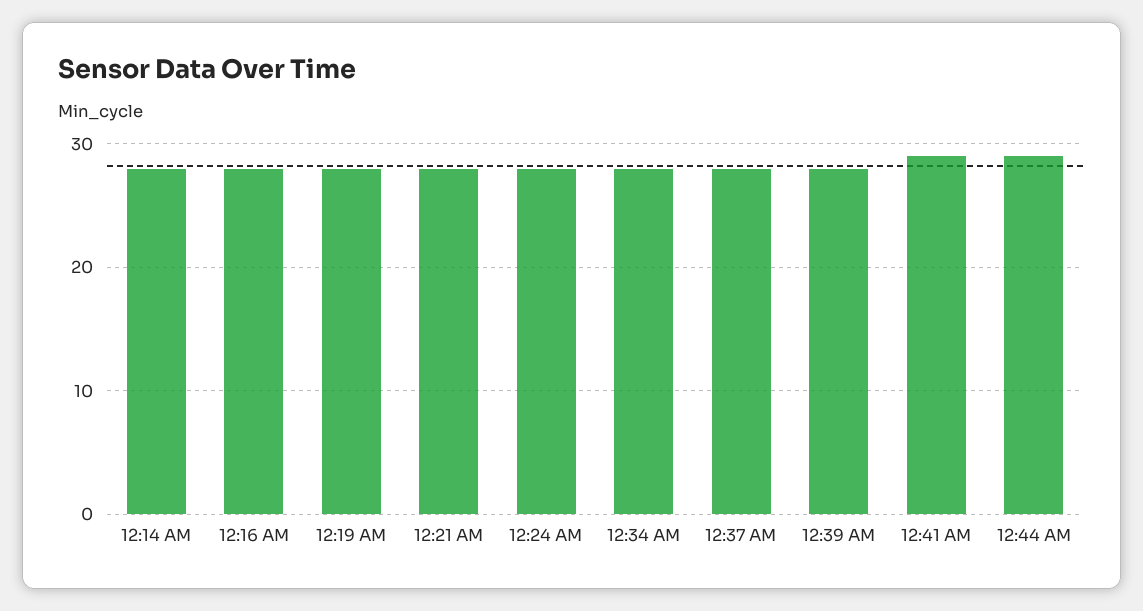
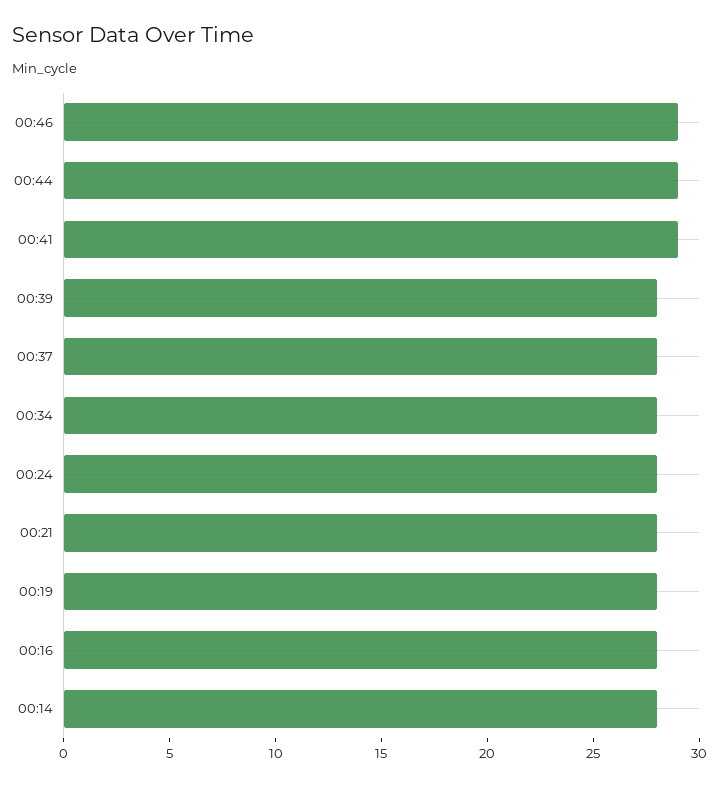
00:46: none -> 29

